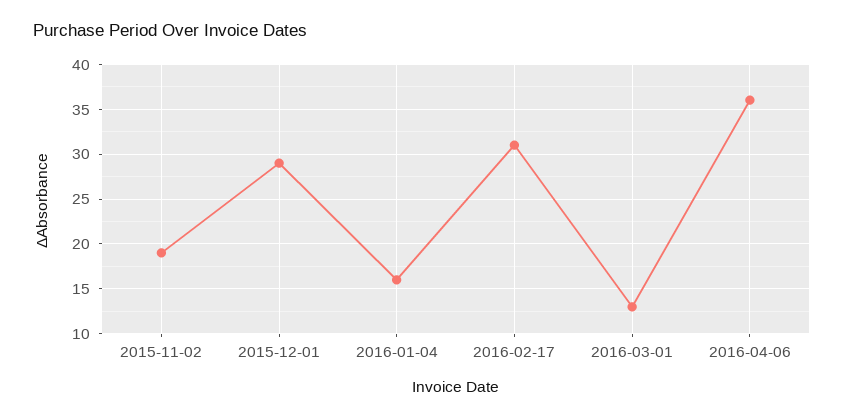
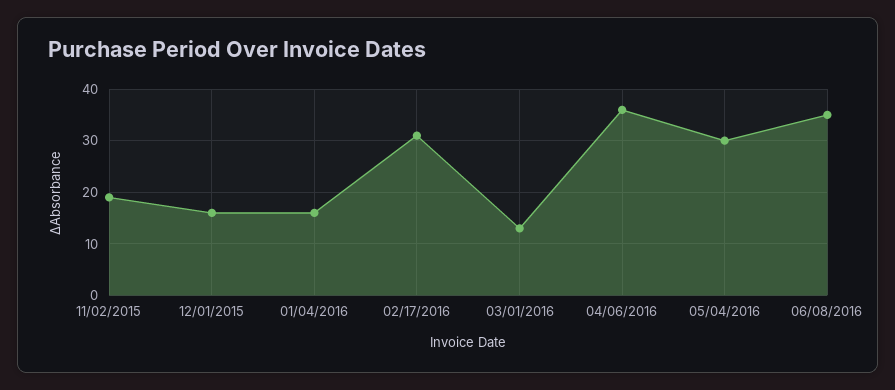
2015-12-01: 29 -> 15
05/04/2016: none -> 30
06/08/2016: none -> 35

